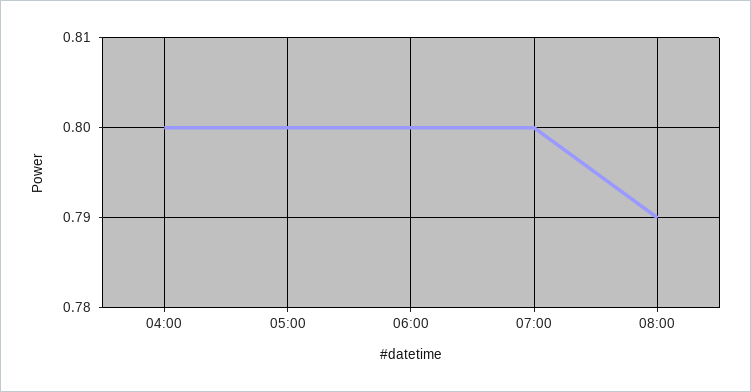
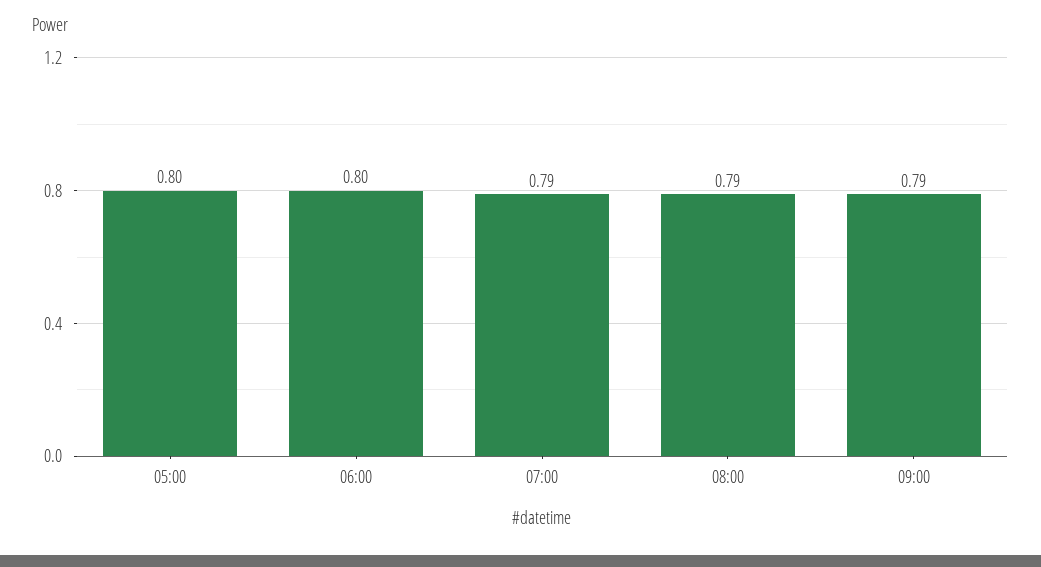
04:00: 0.8 -> none
07:00: 0.8 -> 0.79
09:00: none -> 0.79

